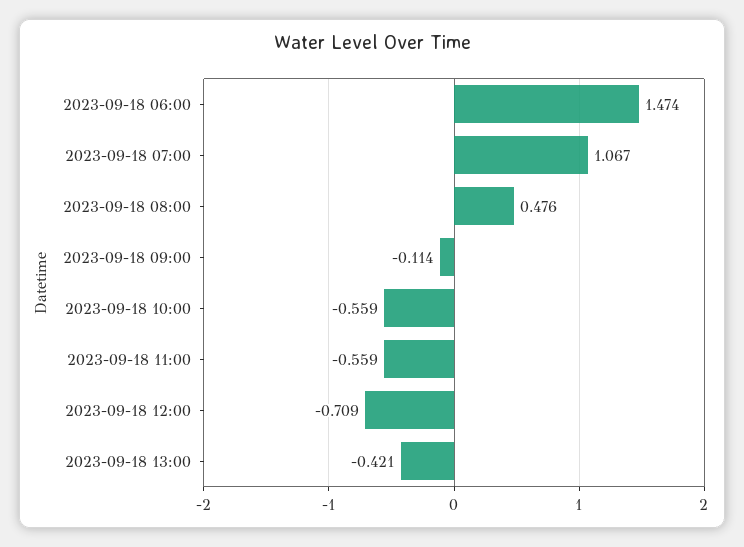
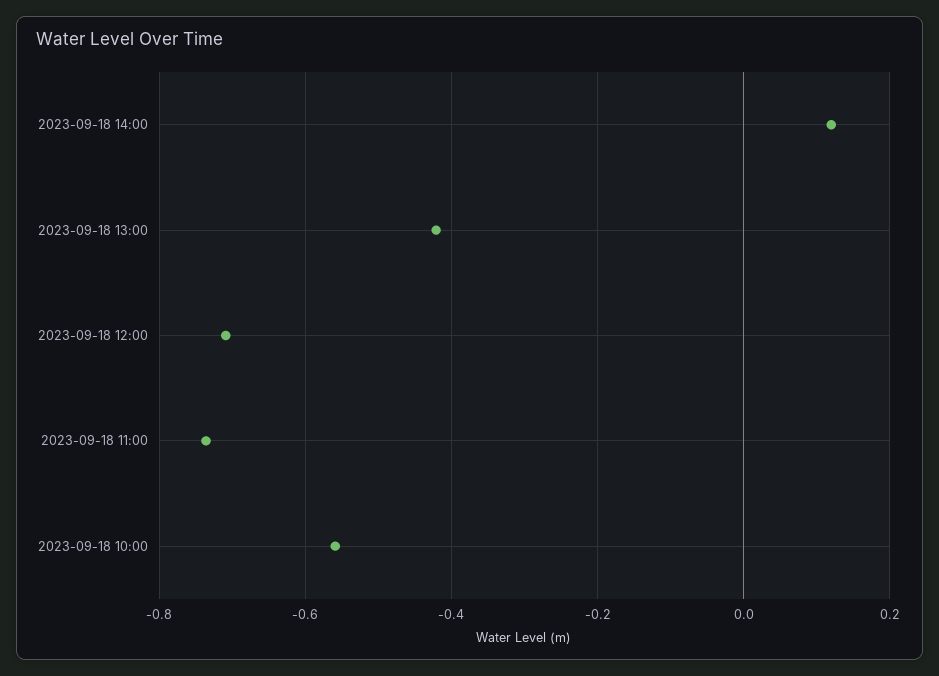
2023-09-18 06:00: 1.474 -> none
2023-09-18 07:00: 1.067 -> none
2023-09-18 08:00: 0.476 -> none
2023-09-18 09:00: -0.114 -> none
2023-09-18 11:00: -0.559 -> -0.74
2023-09-18 14:00: none -> 0.12

